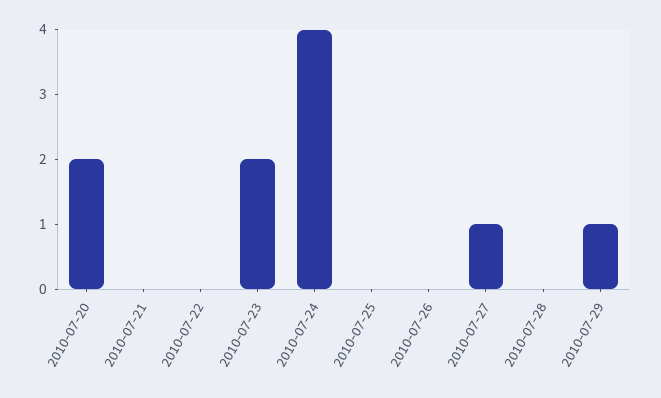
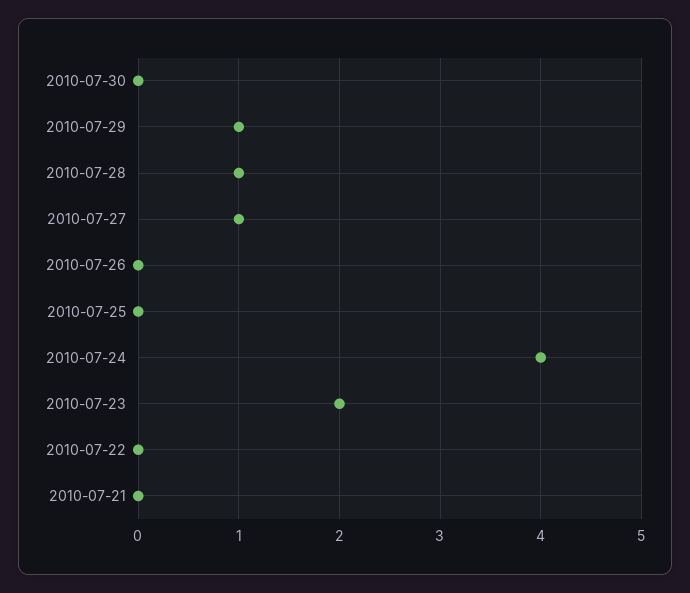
2010-07-20: 2 -> none
2010-07-28: 0 -> 1
2010-07-30: none -> 0

